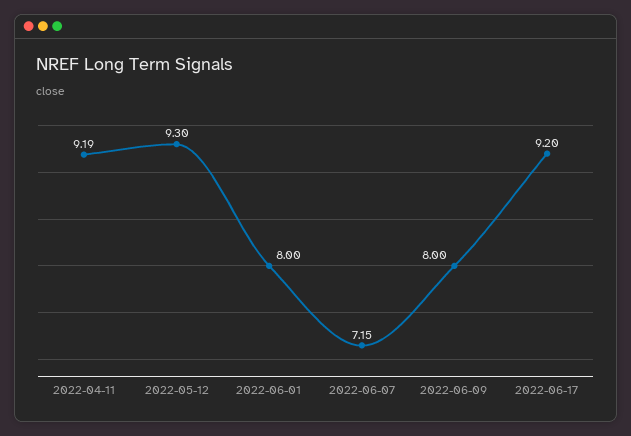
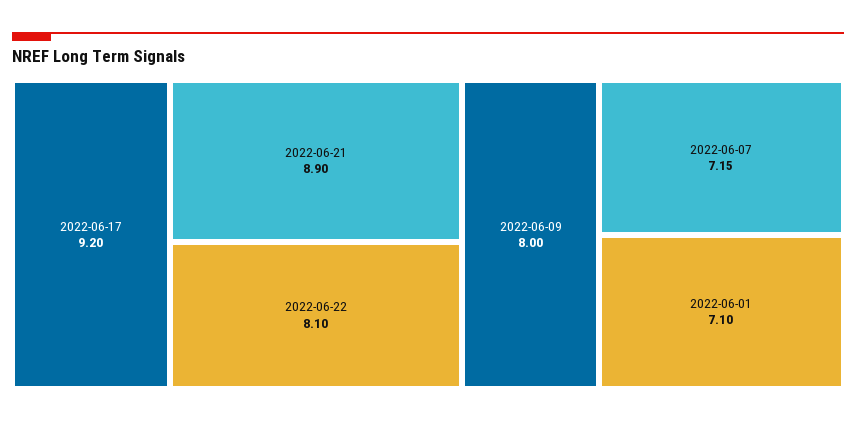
2022-04-11: 9.19 -> none
2022-05-12: 9.3 -> none
2022-06-01: 8 -> 7.1
2022-06-21: none -> 8.9
2022-06-22: none -> 8.1

